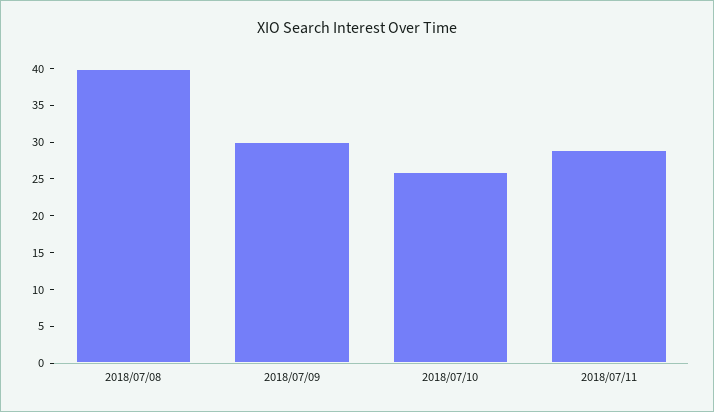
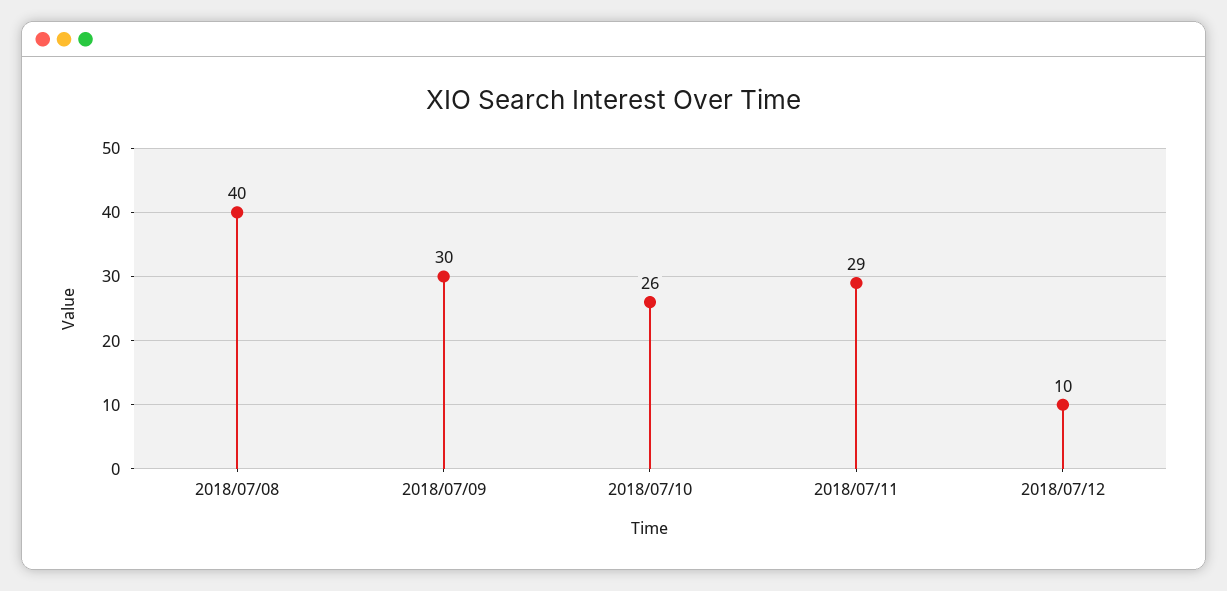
2018/07/12: none -> 10

